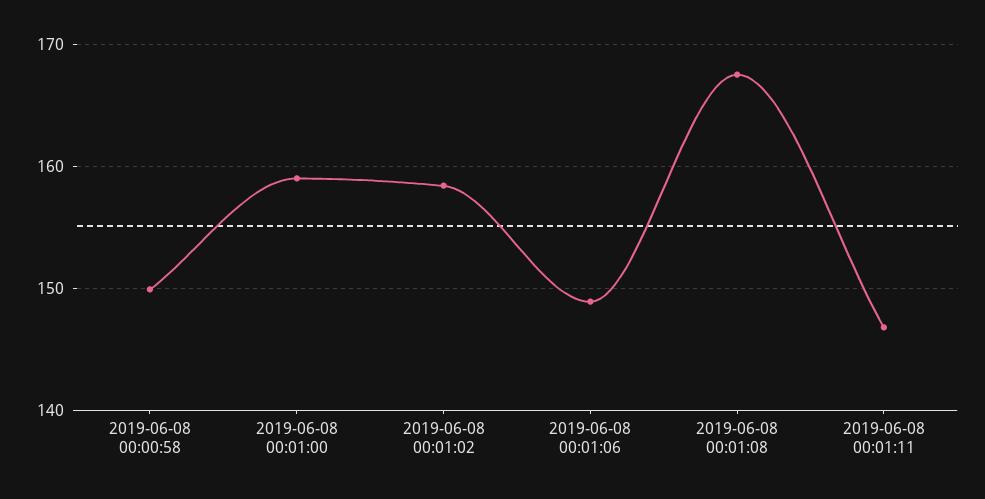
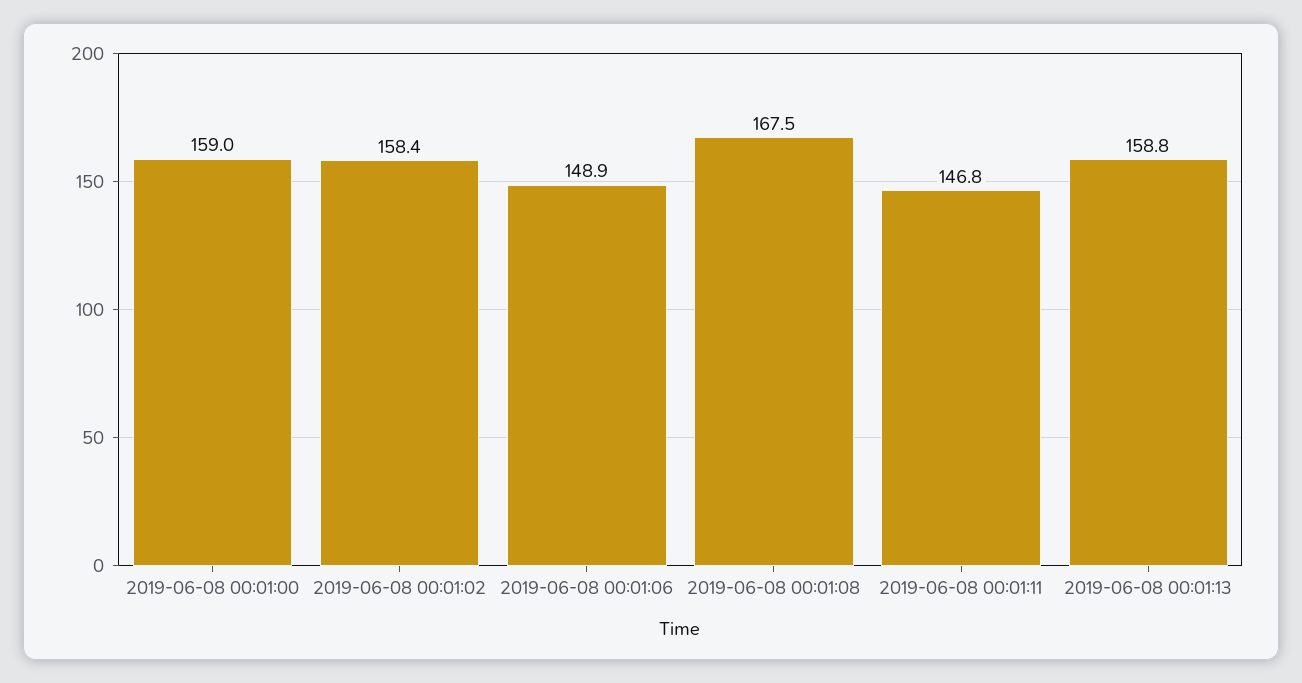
2019-06-08 00:00:58: 150 -> none
2019-06-08 00:01:13: none -> 158.8

